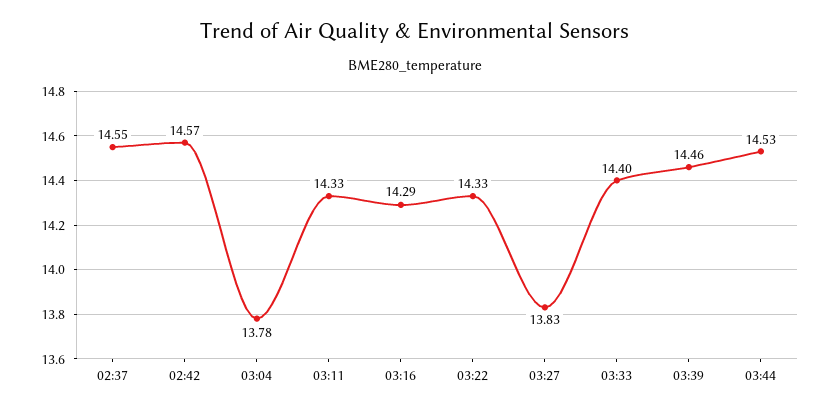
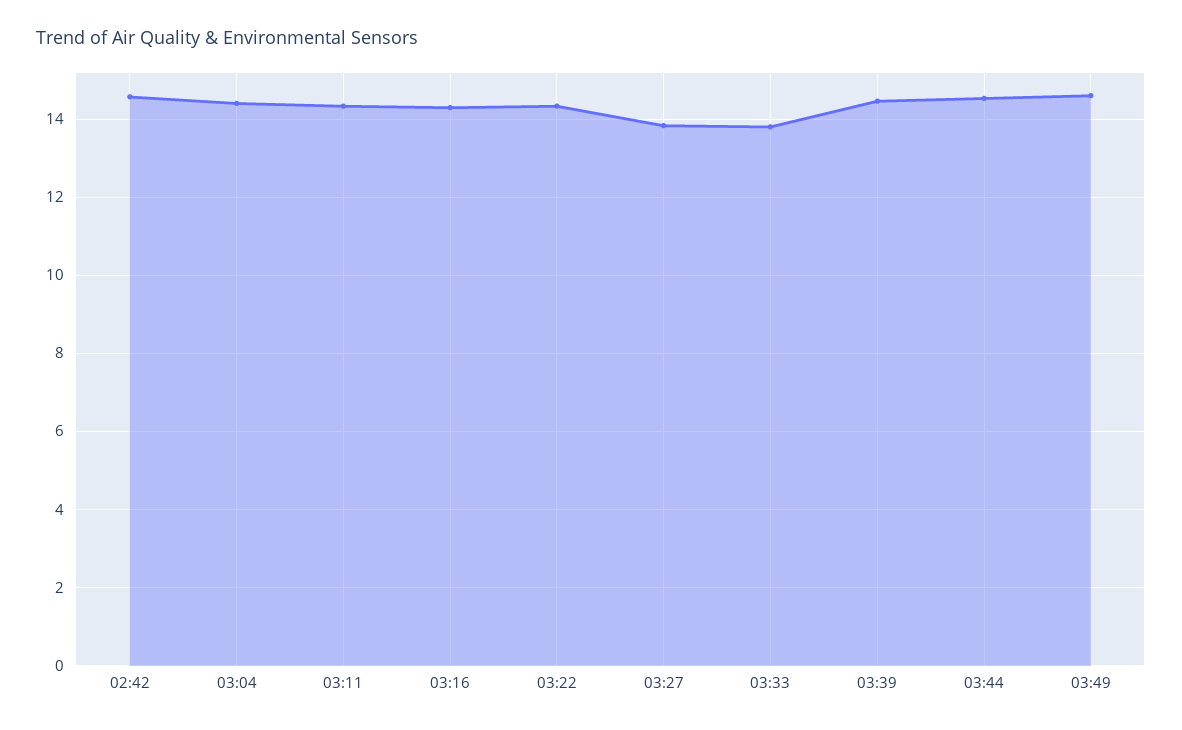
02:37: 14.55 -> none
03:04: 13.78 -> 14.4
03:33: 14.4 -> 13.8
03:49: none -> 14.6

